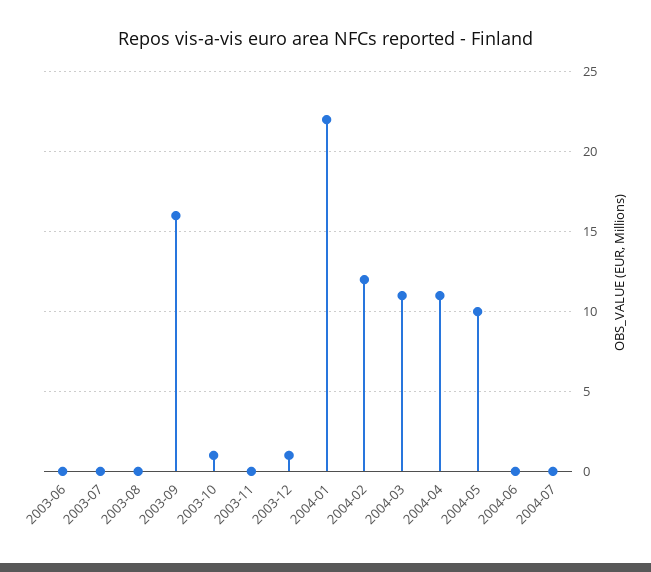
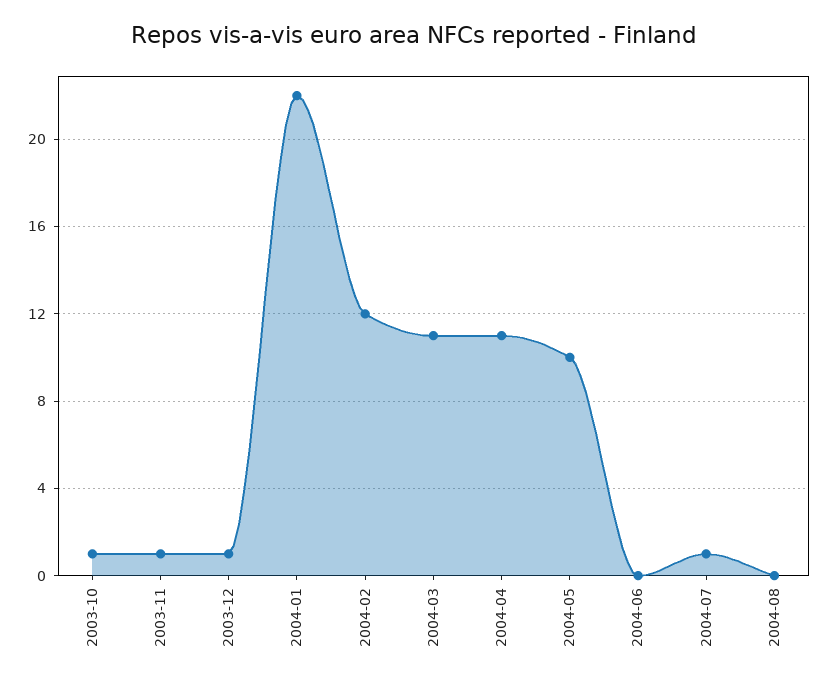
2003-06: 0 -> none
2003-07: 0 -> none
2003-08: 0 -> none
2003-09: 16 -> none
2003-11: 0 -> 1
2004-07: 0 -> 1
2004-08: none -> 0

